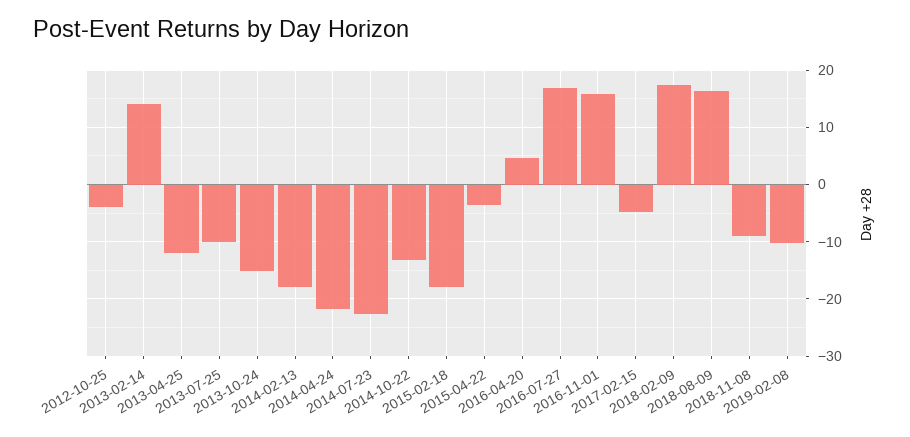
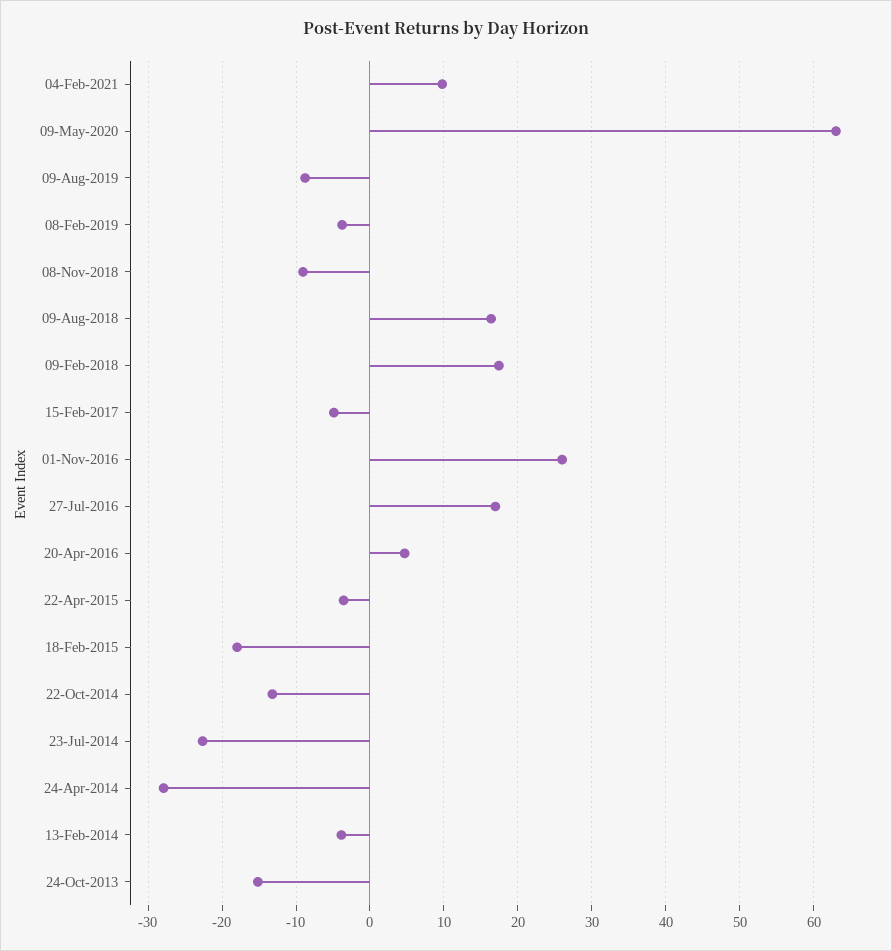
2012-10-25: -4 -> none
2013-02-14: 14 -> none
2013-04-25: -12 -> none
2013-07-25: -10 -> none
2014-02-13: -18 -> -4
2014-04-24: -22 -> -28
2016-11-01: 16 -> 26
2019-02-08: -10 -> -4
04-Feb-2021: none -> 10
09-May-2020: none -> 63
09-Aug-2019: none -> -9

